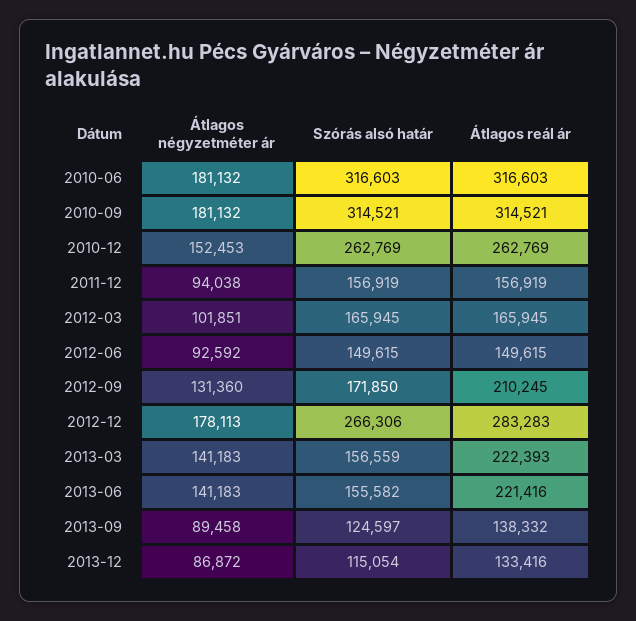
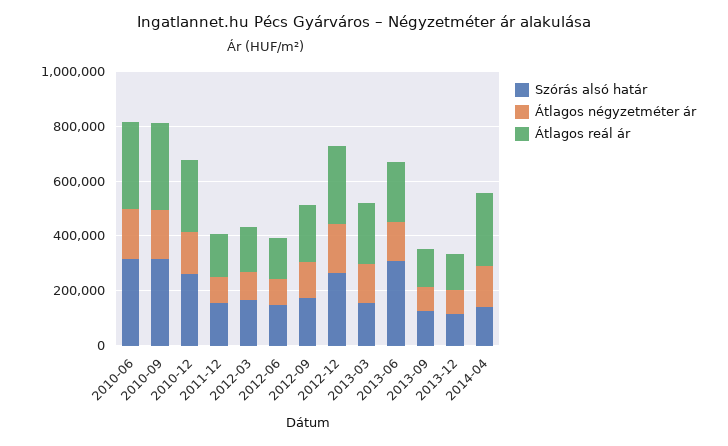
Szórás alsó határ, 2013-06: 155582 -> 300000
Szórás alsó határ, 2014-04: none -> 150000
Átlagos négyzetméter ár, 2014-04: none -> 150000
Átlagos reál ár, 2014-04: none -> 250000

